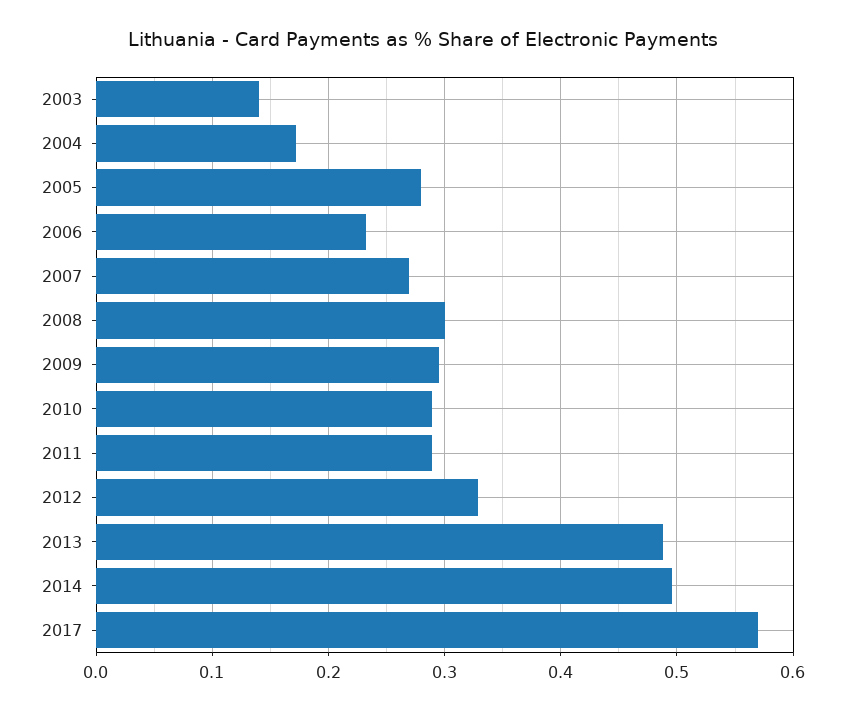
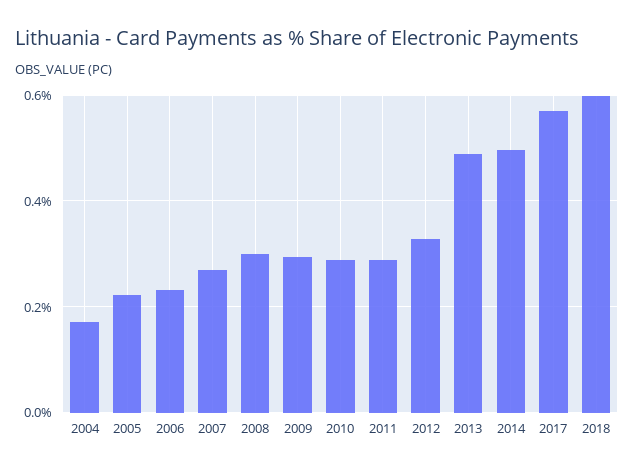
2003: 0.14 -> none
2005: 0.28 -> 0.22
2018: none -> 0.6

